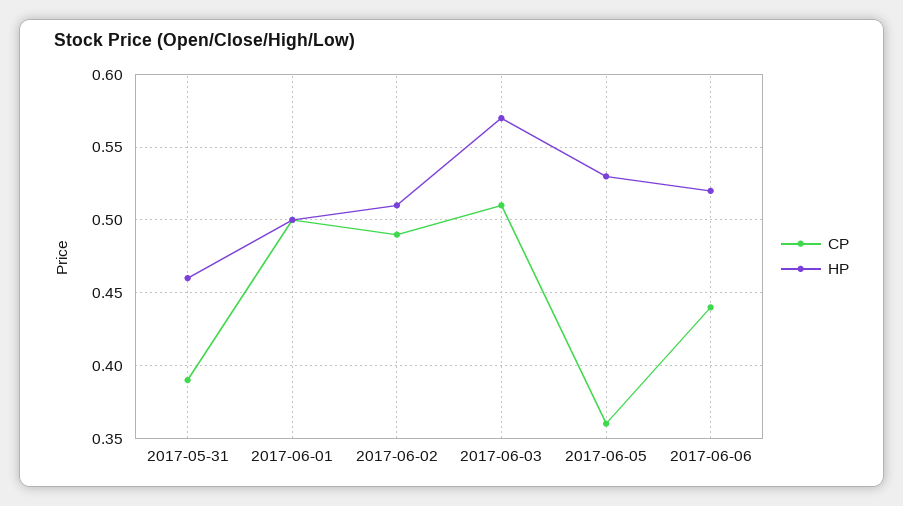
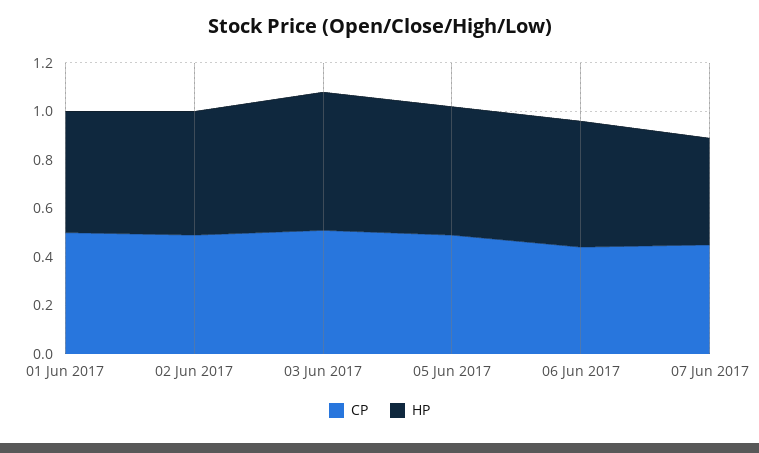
CP, 2017-05-31: 0.39 -> none
HP, 2017-05-31: 0.46 -> none
CP, 2017-06-05: 0.36 -> 0.5
CP, 07 Jun 2017: none -> 0.45
HP, 07 Jun 2017: none -> 0.45

